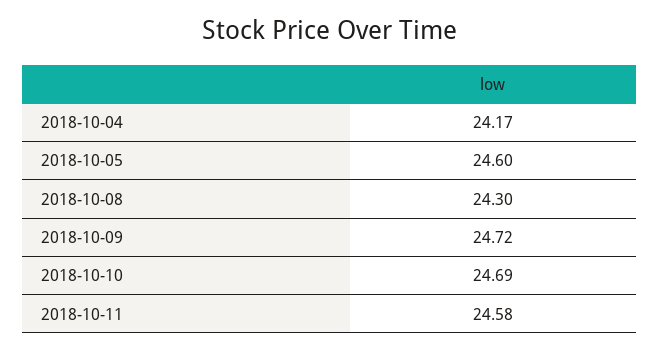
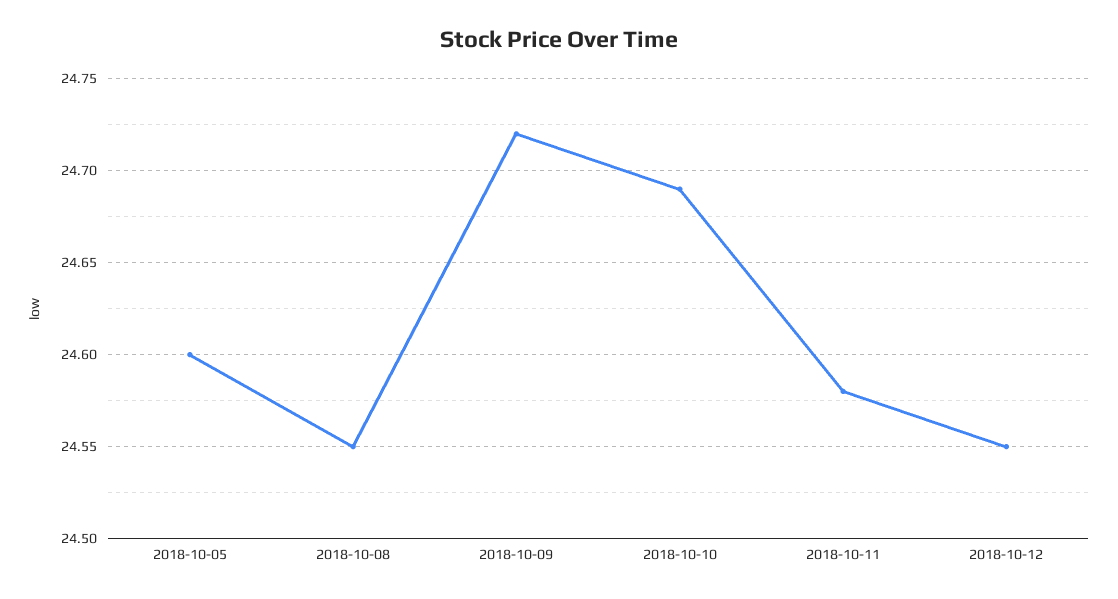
2018-10-04: 24.17 -> none
2018-10-08: 24.3 -> 24.55
2018-10-12: none -> 24.55

